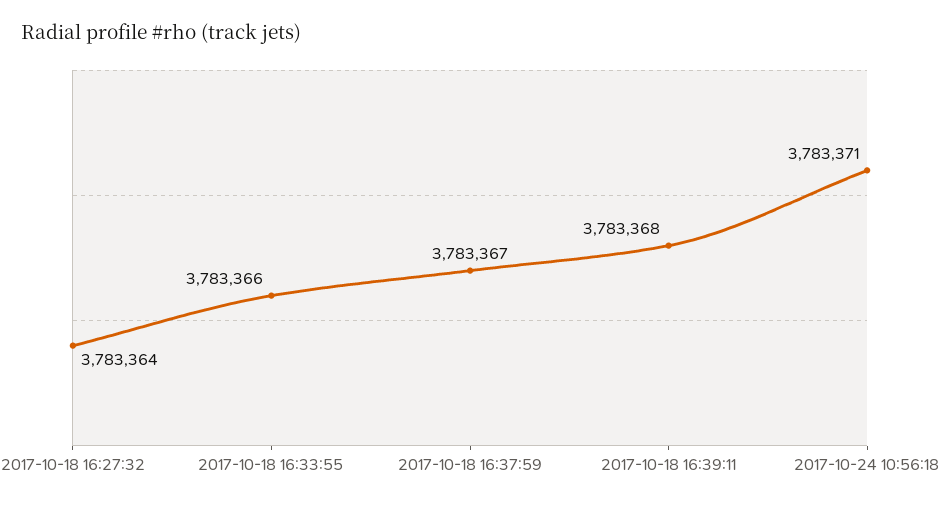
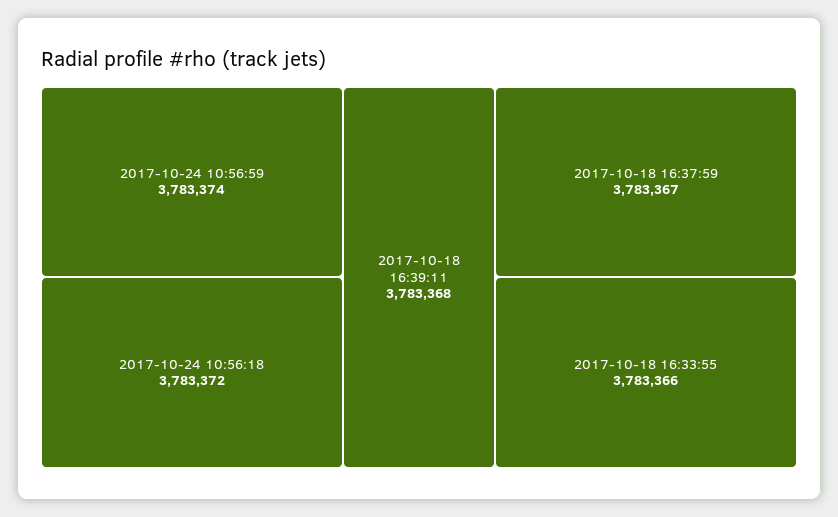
2017-10-18 16:27:32: 3783364 -> none
2017-10-24 10:56:18: 3783371 -> 3783372
2017-10-24 10:56:59: none -> 3783374

